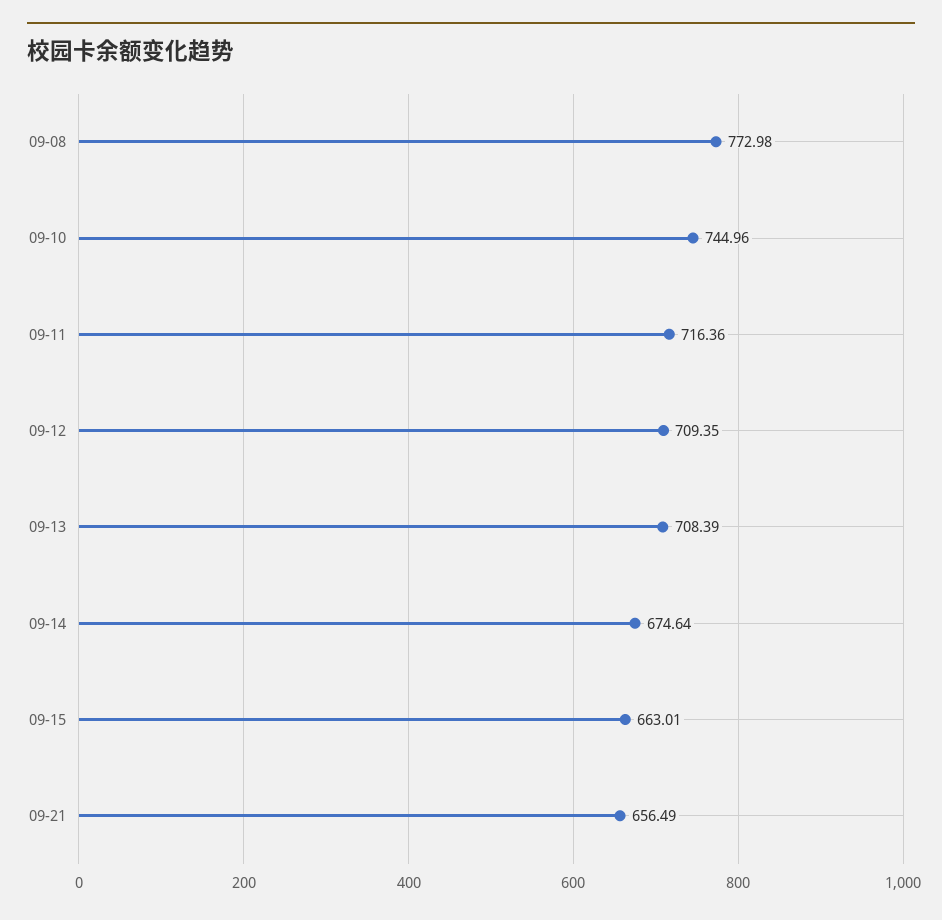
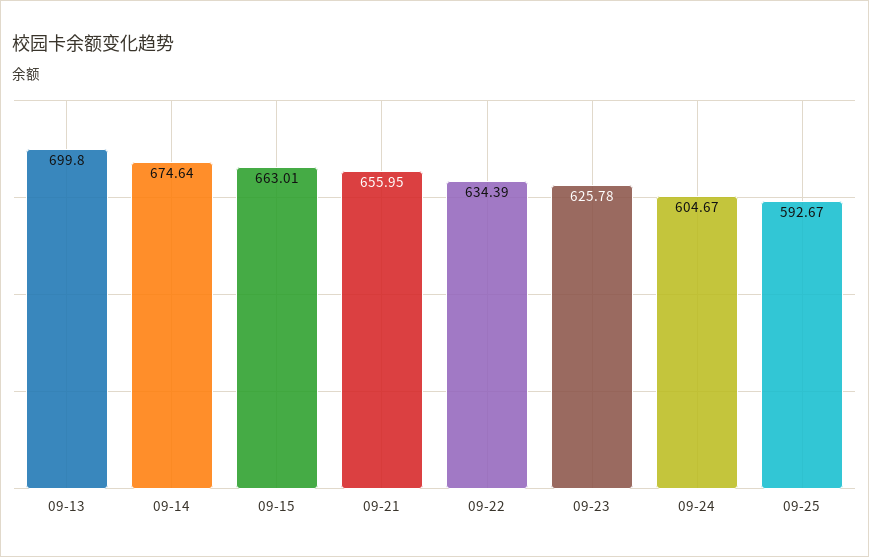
09-08: 772.98 -> none
09-10: 744.96 -> none
09-11: 716.36 -> none
09-12: 709.35 -> none
09-13: 708.39 -> 699.8
09-21: 656.49 -> 655.95
09-22: none -> 634.39
09-23: none -> 625.78
09-24: none -> 604.67
09-25: none -> 592.67

